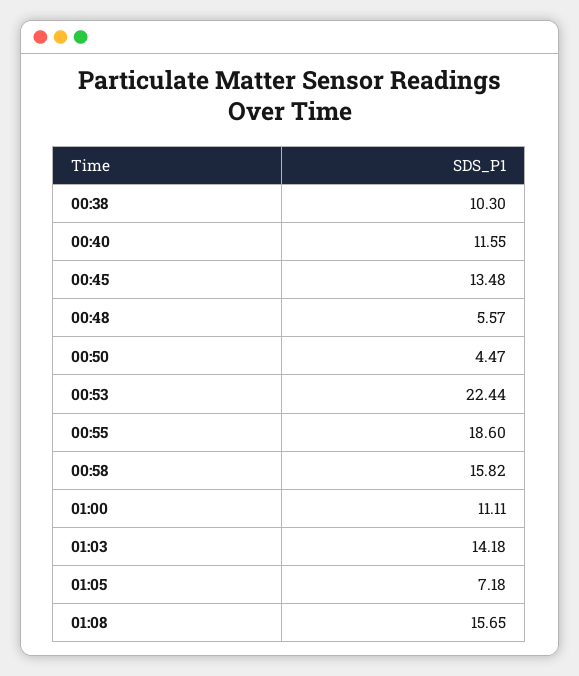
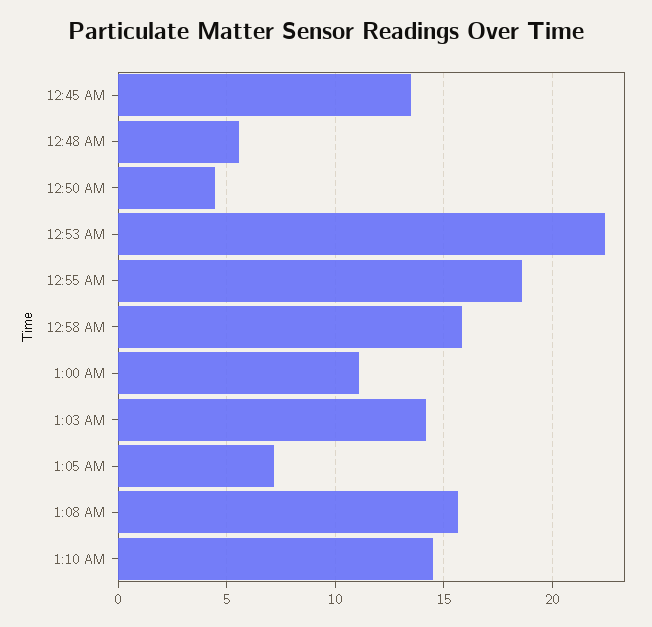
00:38: 10.3 -> none
00:40: 11.55 -> none
1:10 AM: none -> 14.5

